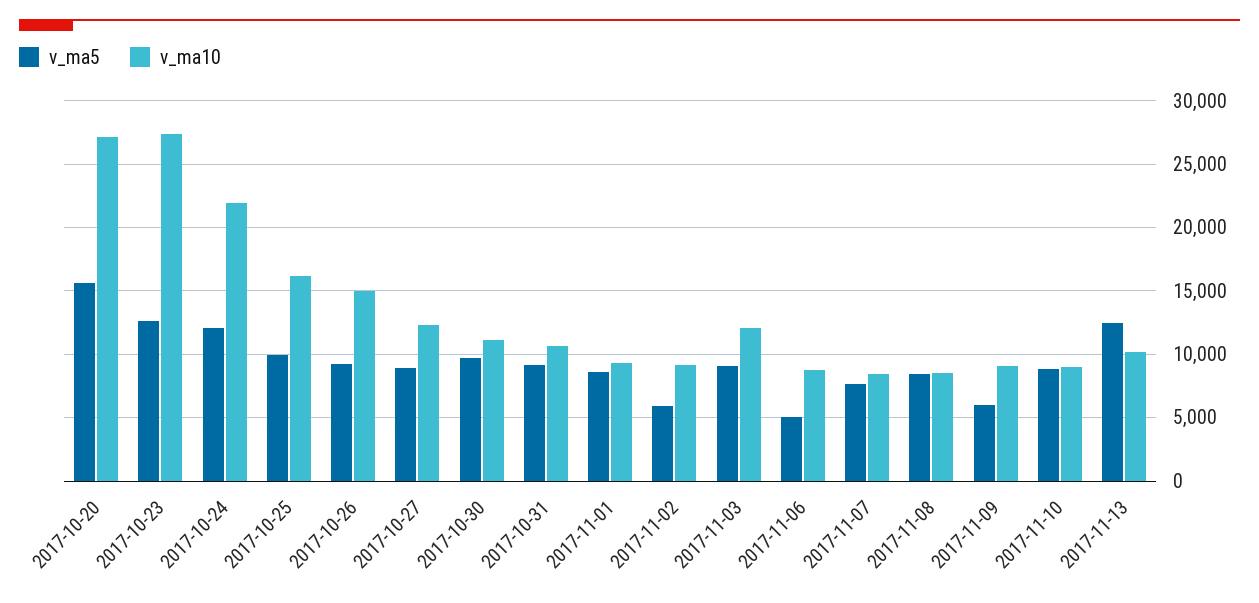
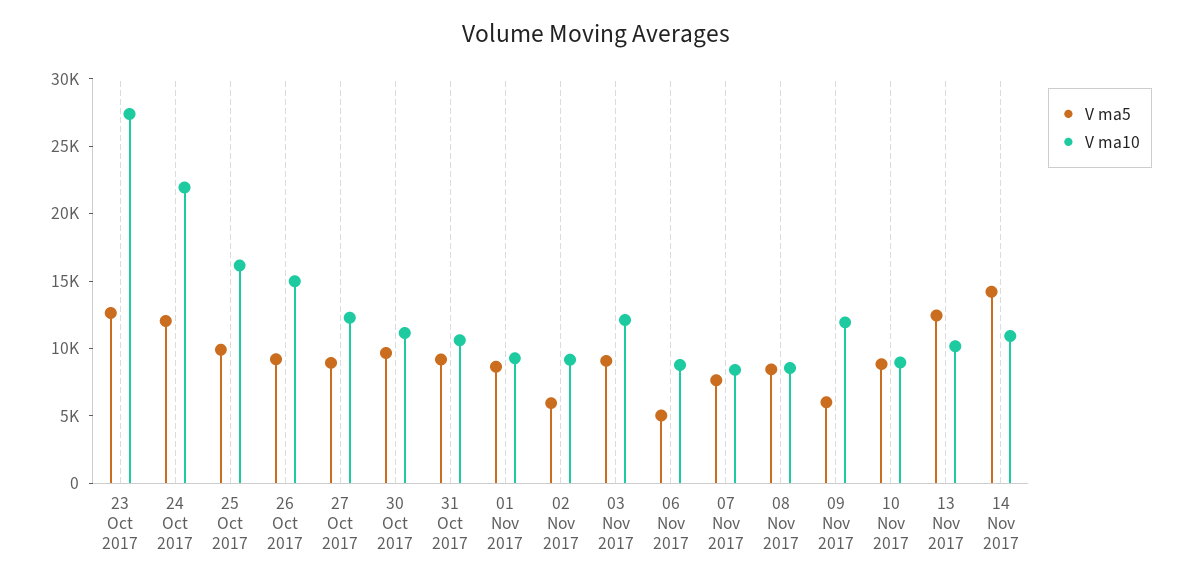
v_ma5, 2017-10-20: 15500 -> none
v_ma10, 2017-10-20: 27000 -> none
v_ma10, 2017-11-09: 9000 -> 12000
v_ma5, 14 Nov 2017: none -> 14000
v_ma10, 14 Nov 2017: none -> 11000

